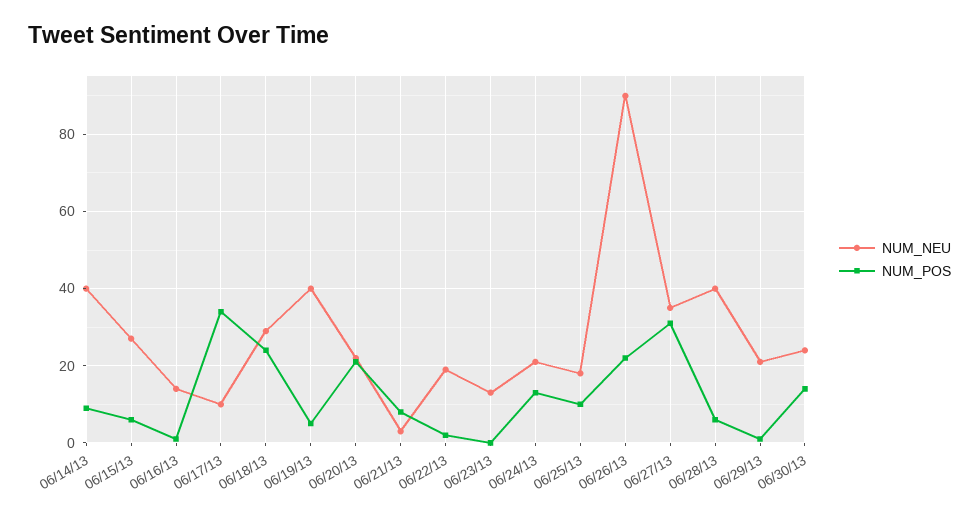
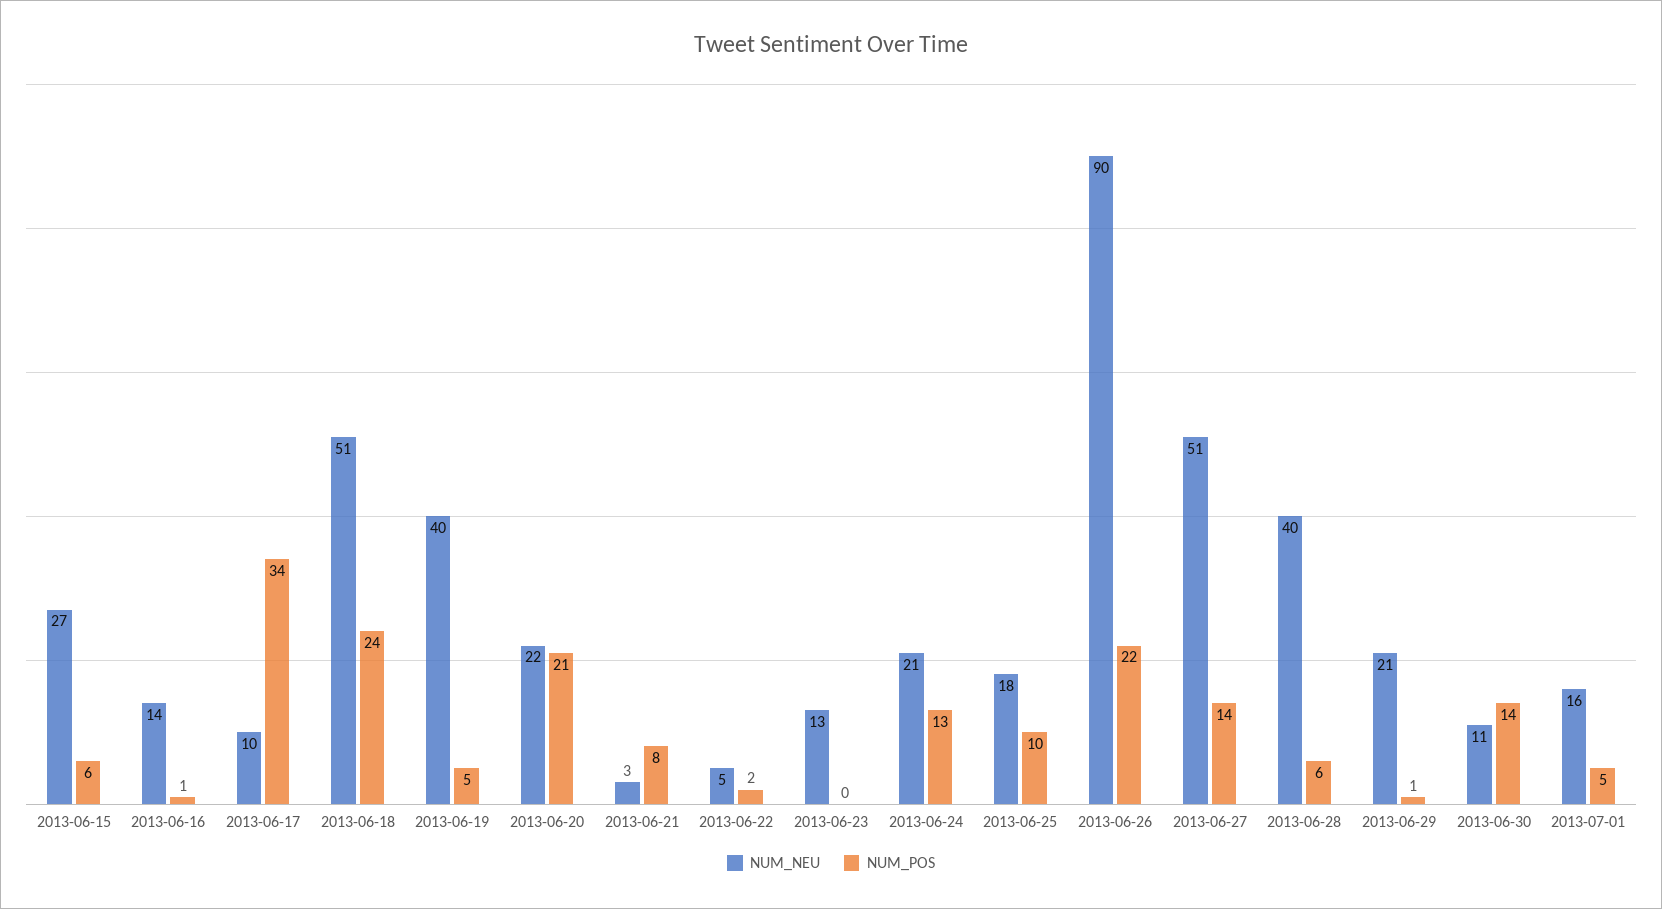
NUM_NEU, 06/14/13: 40 -> none
NUM_POS, 06/14/13: 10 -> none
NUM_NEU, 06/18/13: 30 -> 51
NUM_NEU, 06/22/13: 20 -> 5
NUM_NEU, 06/27/13: 35 -> 51
NUM_POS, 06/27/13: 30 -> 14
NUM_NEU, 06/30/13: 25 -> 11
NUM_NEU, 2013-07-01: none -> 16
NUM_POS, 2013-07-01: none -> 5

